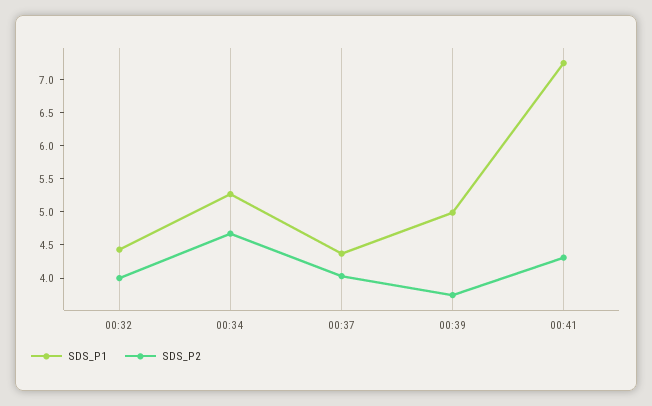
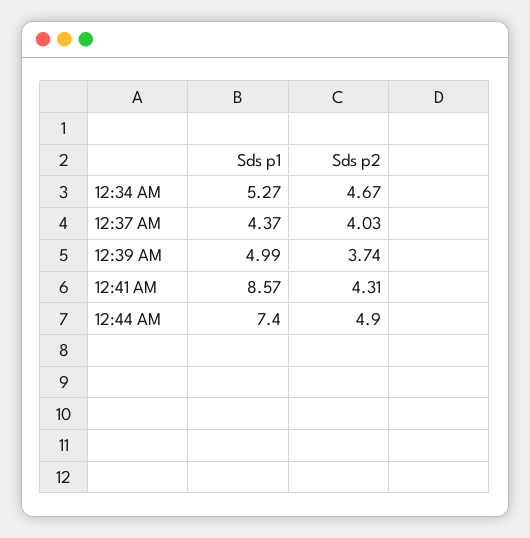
SDS_P1, 00:32: 4.5 -> none
SDS_P2, 00:32: 4 -> none
SDS_P1, 00:41: 7.25 -> 8.57
SDS_P1, 12:44 AM: none -> 7.4
SDS_P2, 12:44 AM: none -> 4.9

